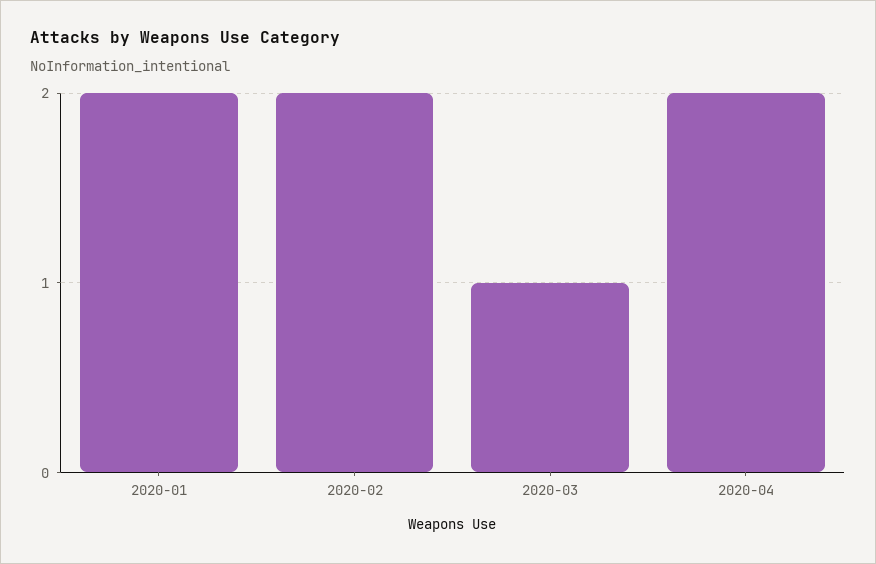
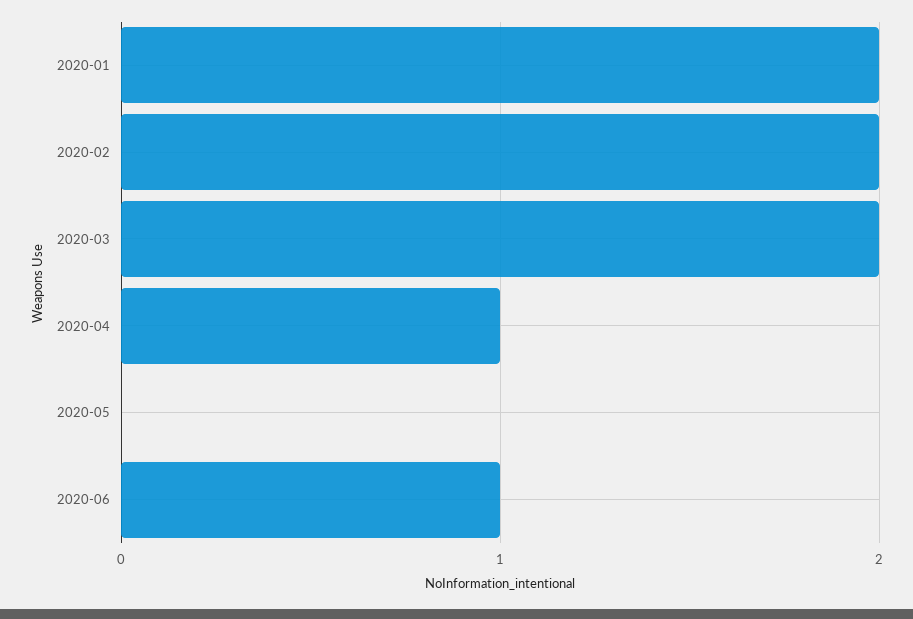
2020-03: 1 -> 2
2020-04: 2 -> 1
2020-05: none -> 0
2020-06: none -> 1

